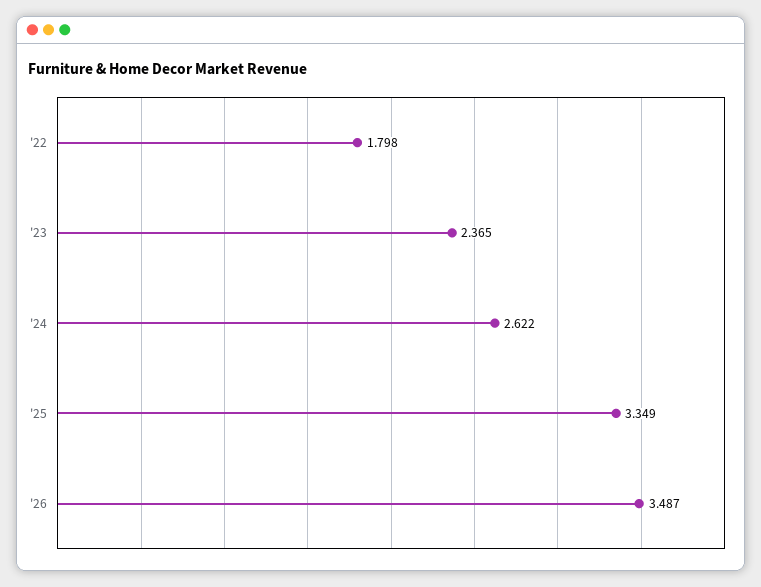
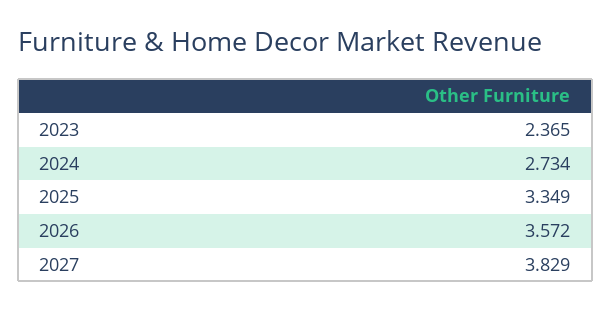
'22: 1.798 -> none
'24: 2.622 -> 2.734
'26: 3.487 -> 3.572
2027: none -> 3.829

